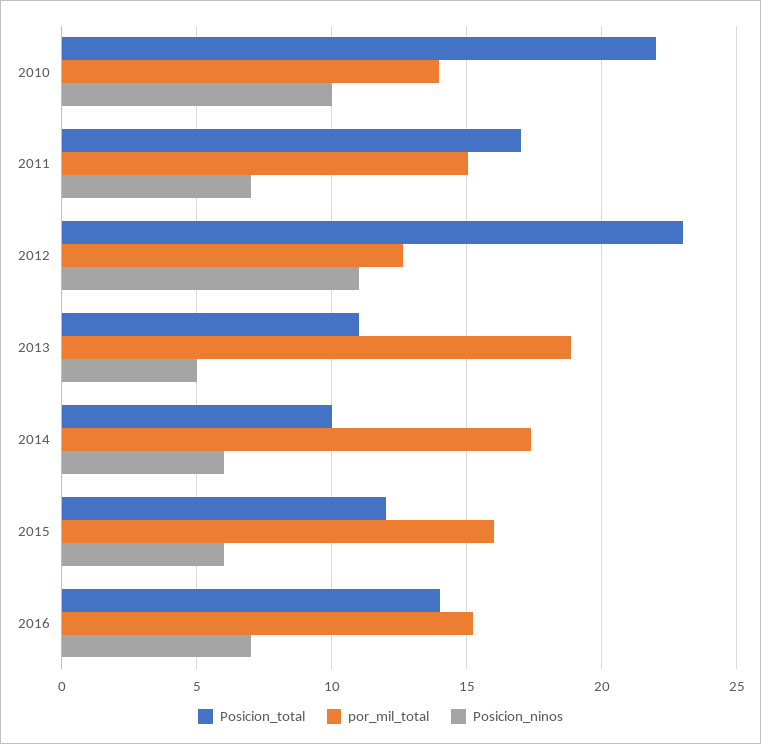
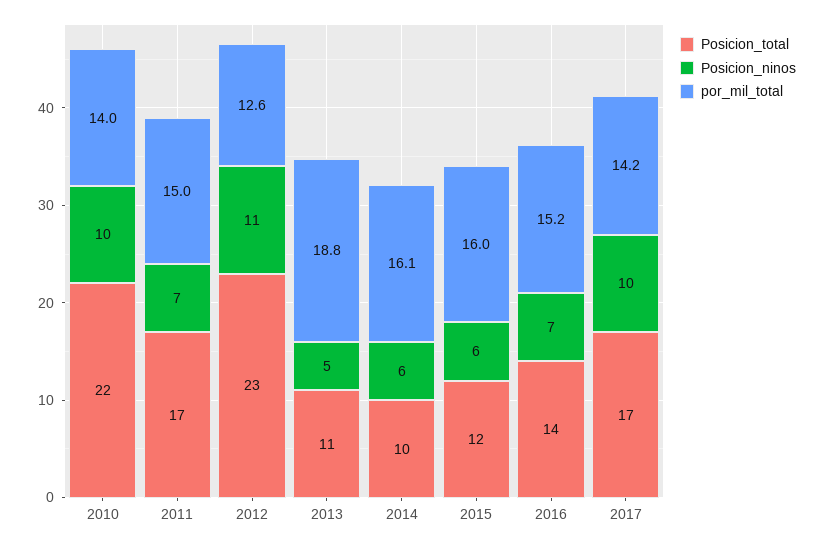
por_mil_total, 2014: 17.5 -> 16.1
Posicion_total, 2017: none -> 17
Posicion_ninos, 2017: none -> 10
por_mil_total, 2017: none -> 14.2

